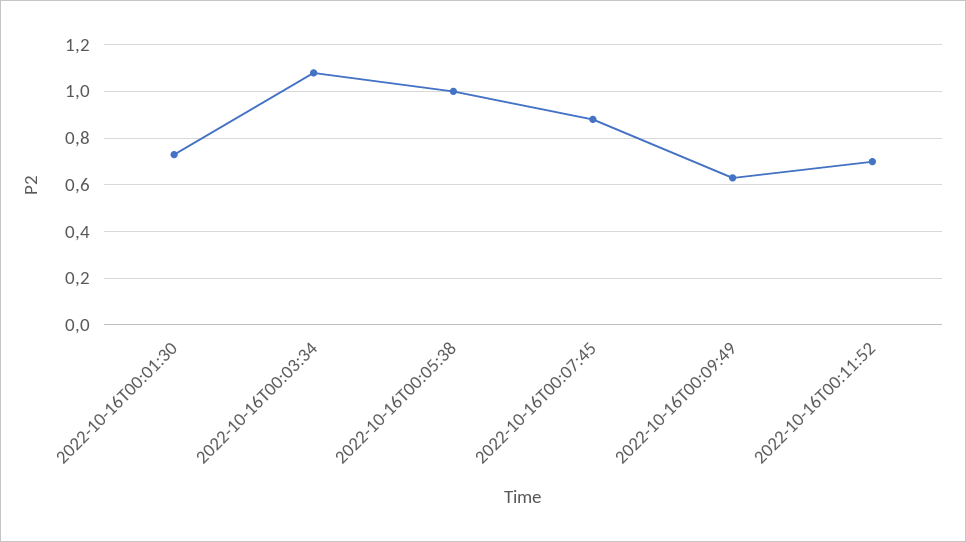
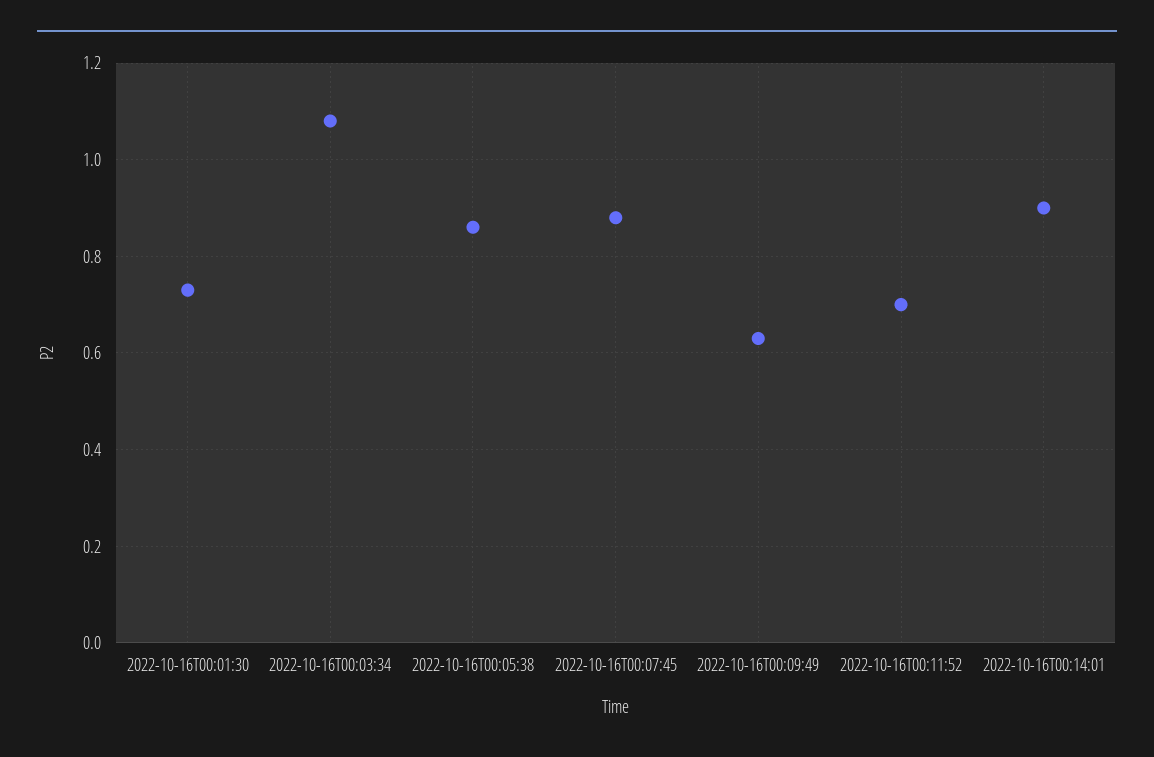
2022-10-16T00:05:38: 1 -> 0.85
2022-10-16T00:14:01: none -> 0.9

